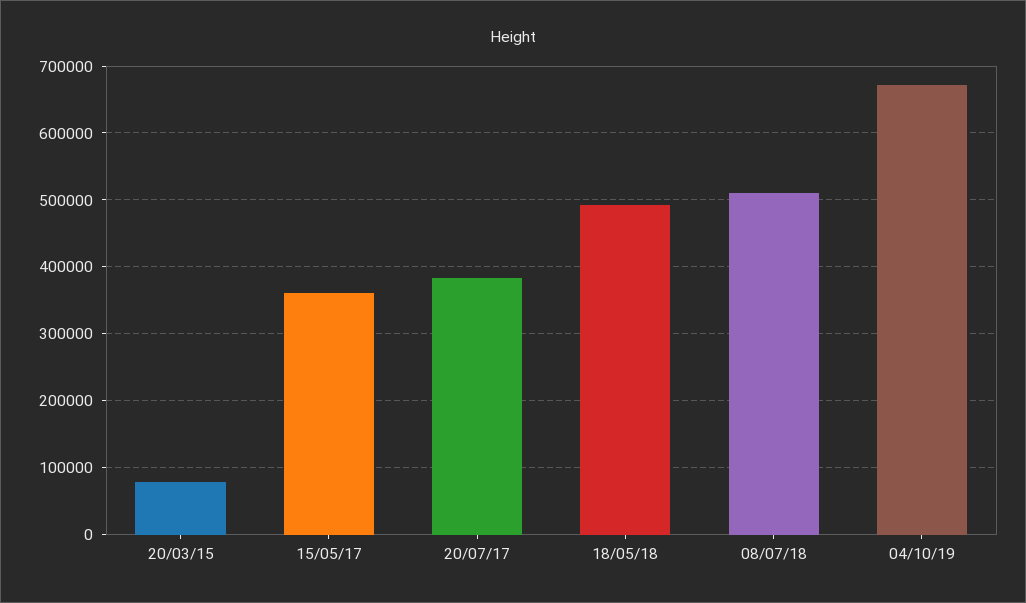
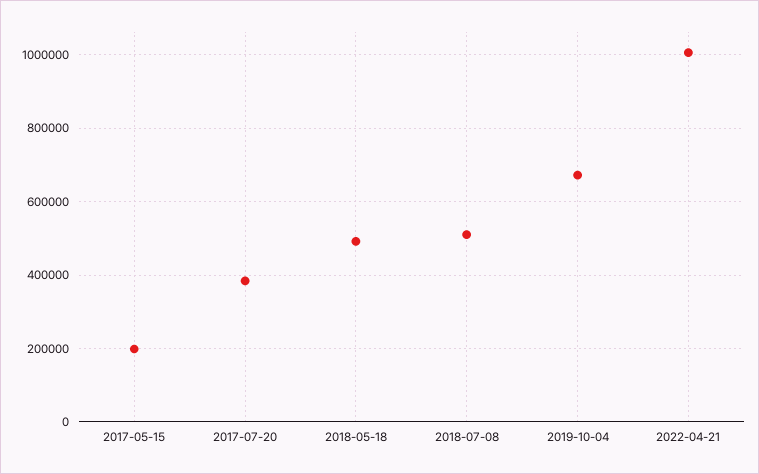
20/03/15: 80000 -> none
15/05/17: 360000 -> 200000
2022-04-21: none -> 1000000

